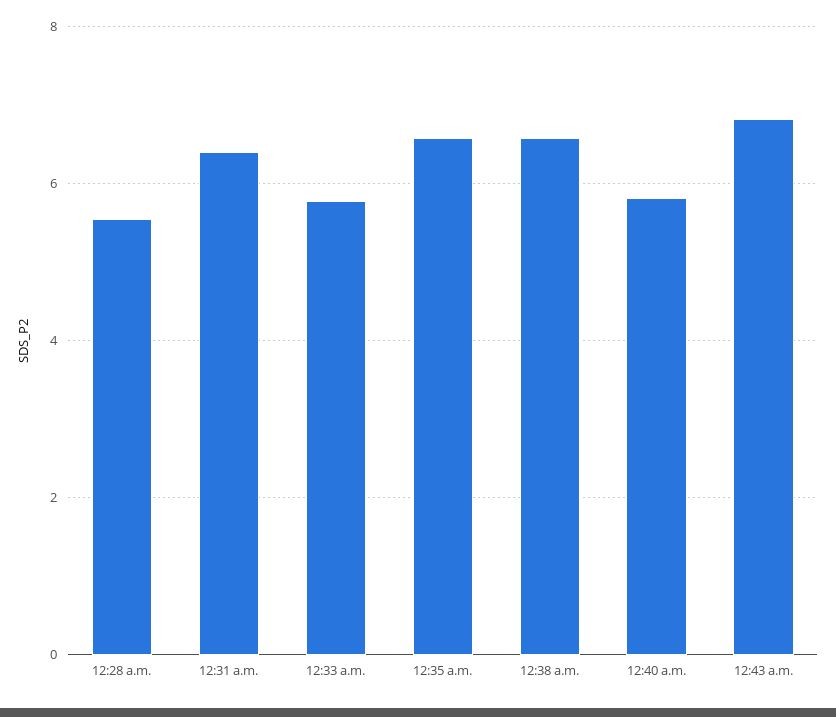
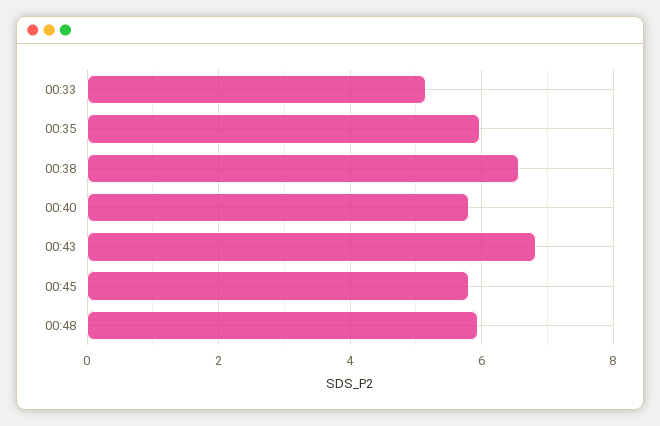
12:28 a.m.: 5.6 -> none
12:31 a.m.: 6.4 -> none
12:33 a.m.: 5.8 -> 5.2
12:35 a.m.: 6.6 -> 6
00:45: none -> 5.8
00:48: none -> 6

